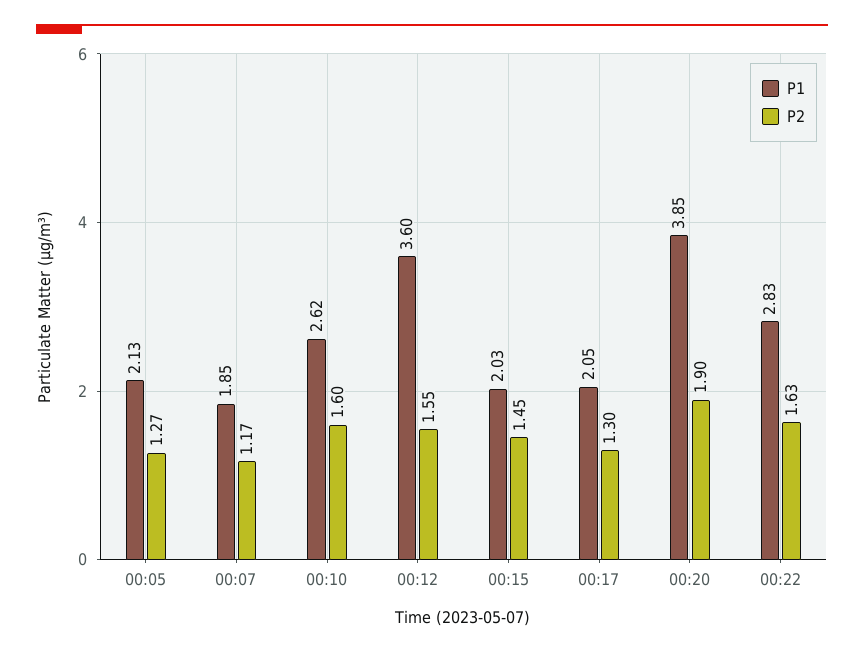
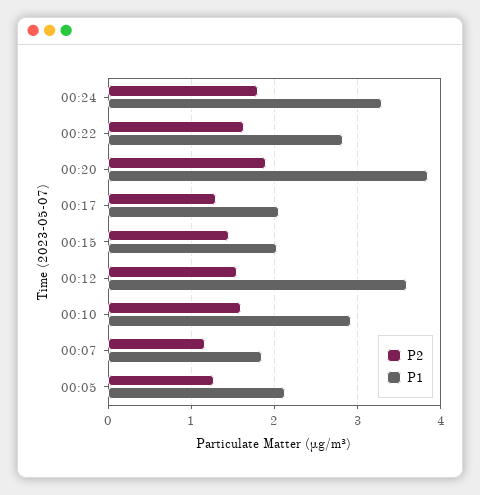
P1, 00:10: 2.62 -> 2.9
P2, 00:24: none -> 1.8
P1, 00:24: none -> 3.3

